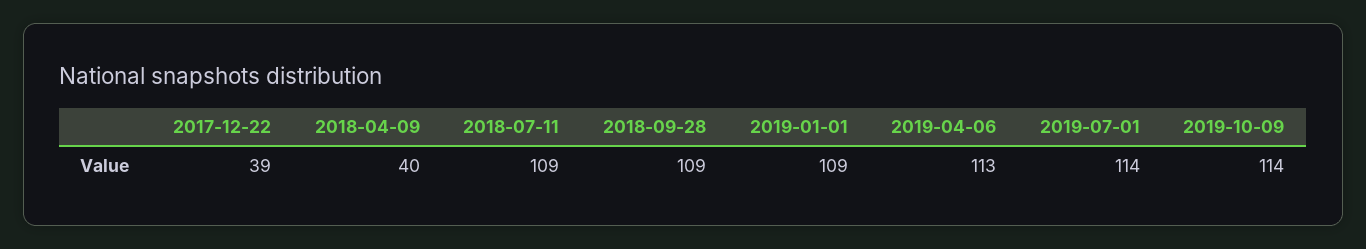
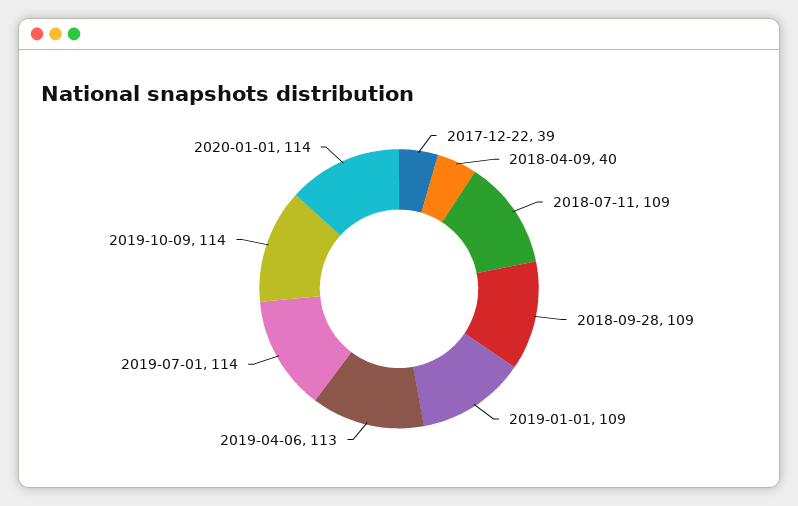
2020-01-01: none -> 114

